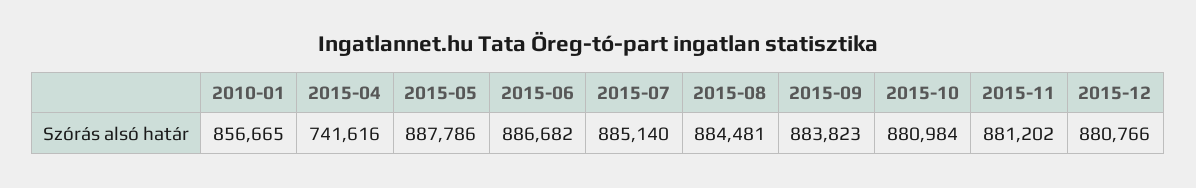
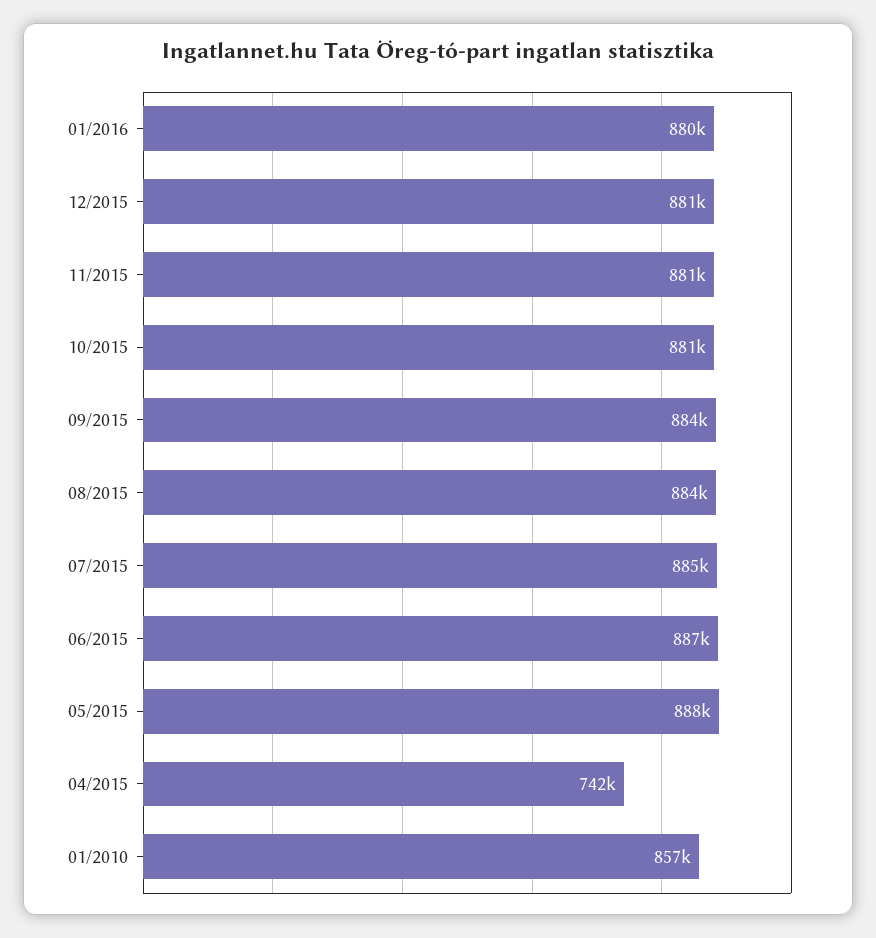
01/2016: none -> 880000

